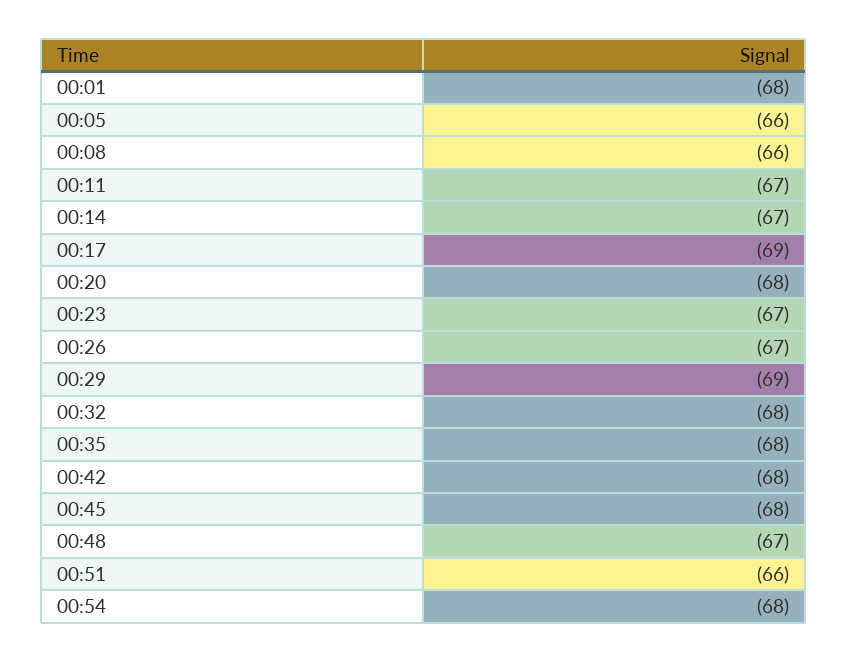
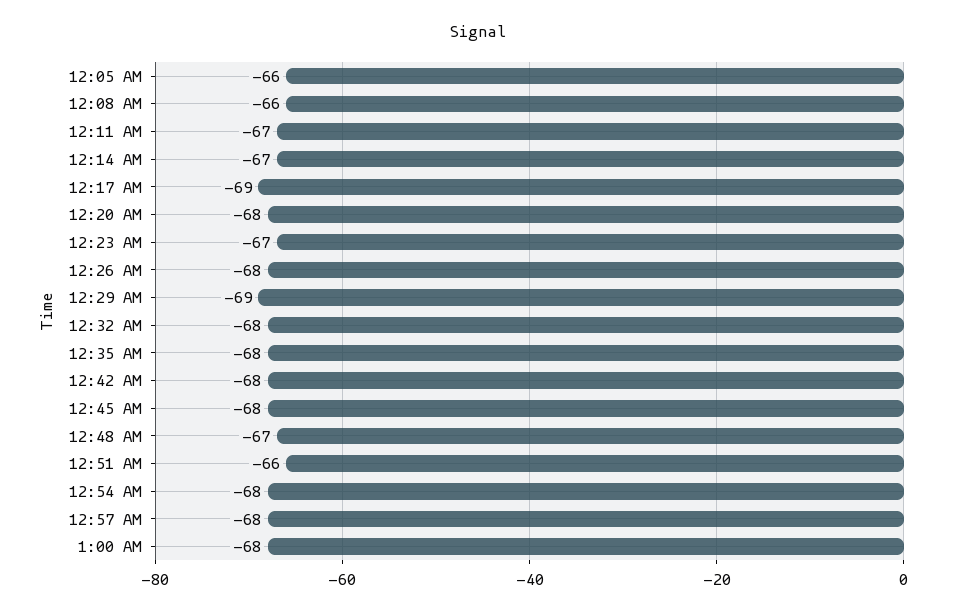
00:01: -68 -> none
00:26: -67 -> -68
12:57 AM: none -> -68
1:00 AM: none -> -68

